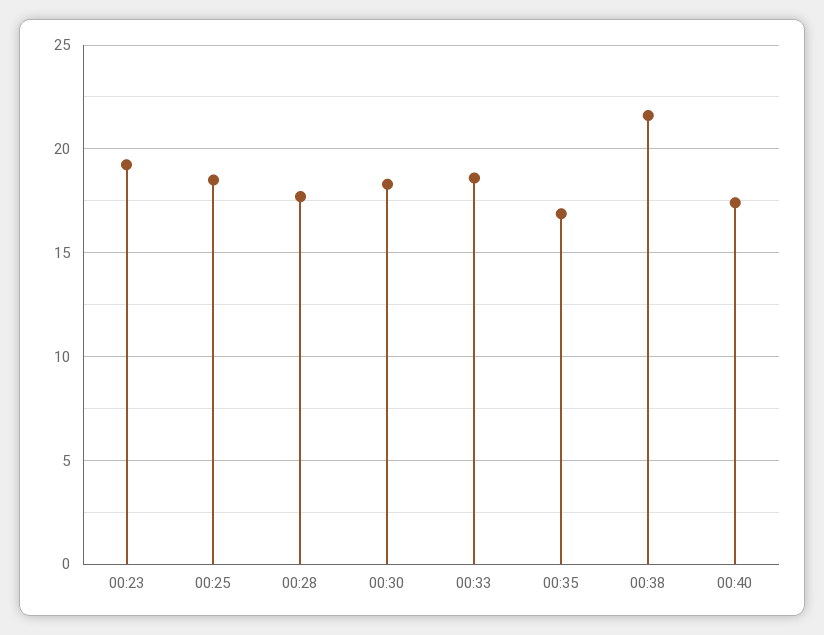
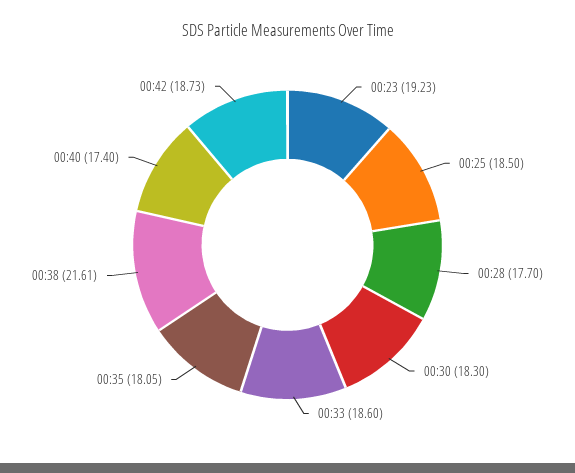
00:35: 17 -> 18.05
00:42: none -> 18.73

